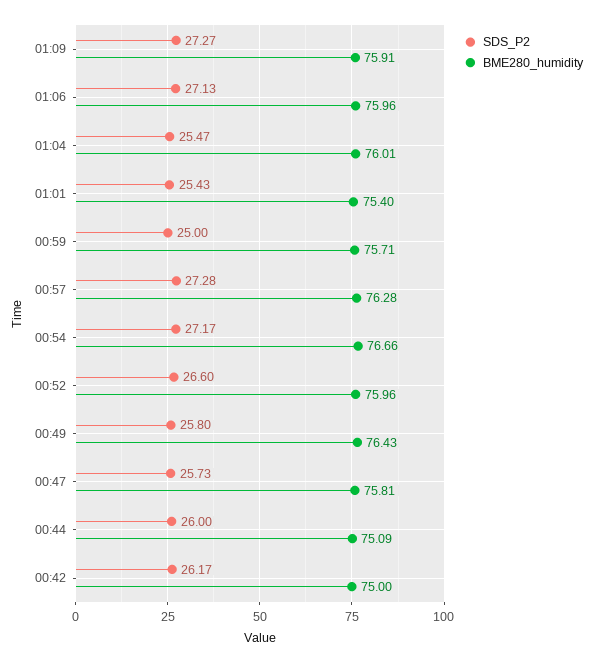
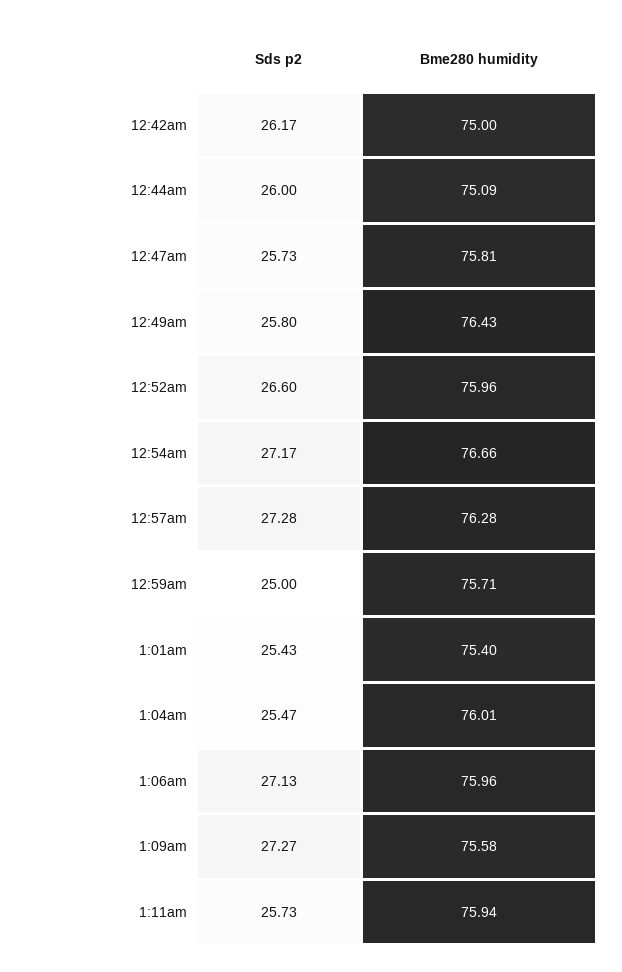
BME280_humidity, 01:09: 75.91 -> 75.58
SDS_P2, 1:11am: none -> 25.73
BME280_humidity, 1:11am: none -> 75.94

